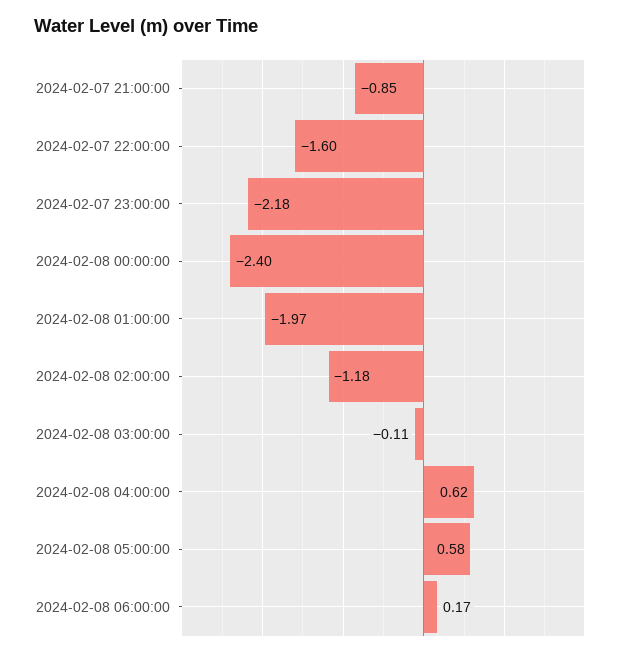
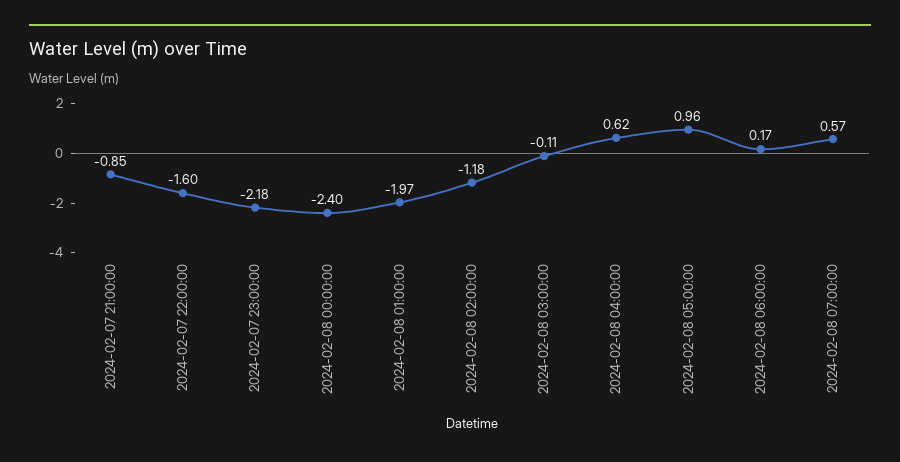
2024-02-08 05:00:00: 0.58 -> 0.96
2024-02-08 07:00:00: none -> 0.57

